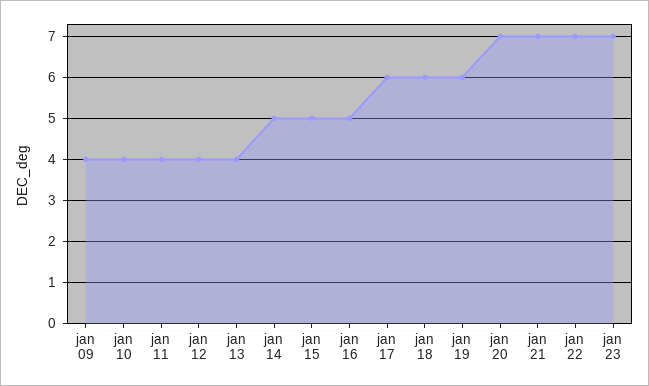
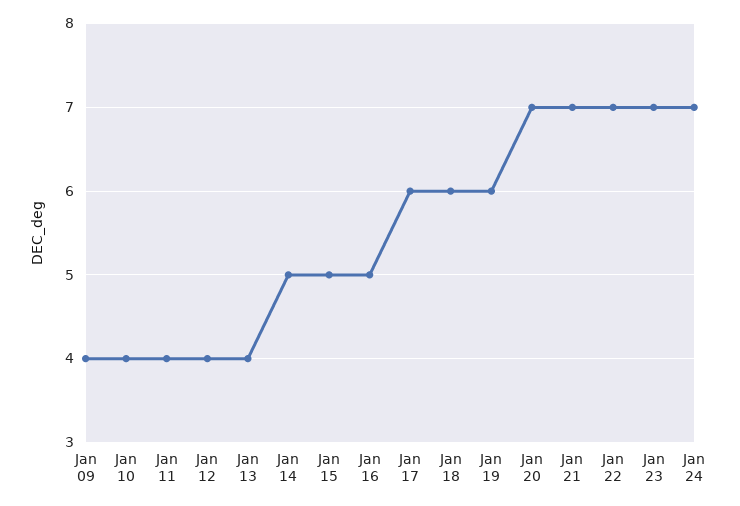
Jan 24: none -> 7

